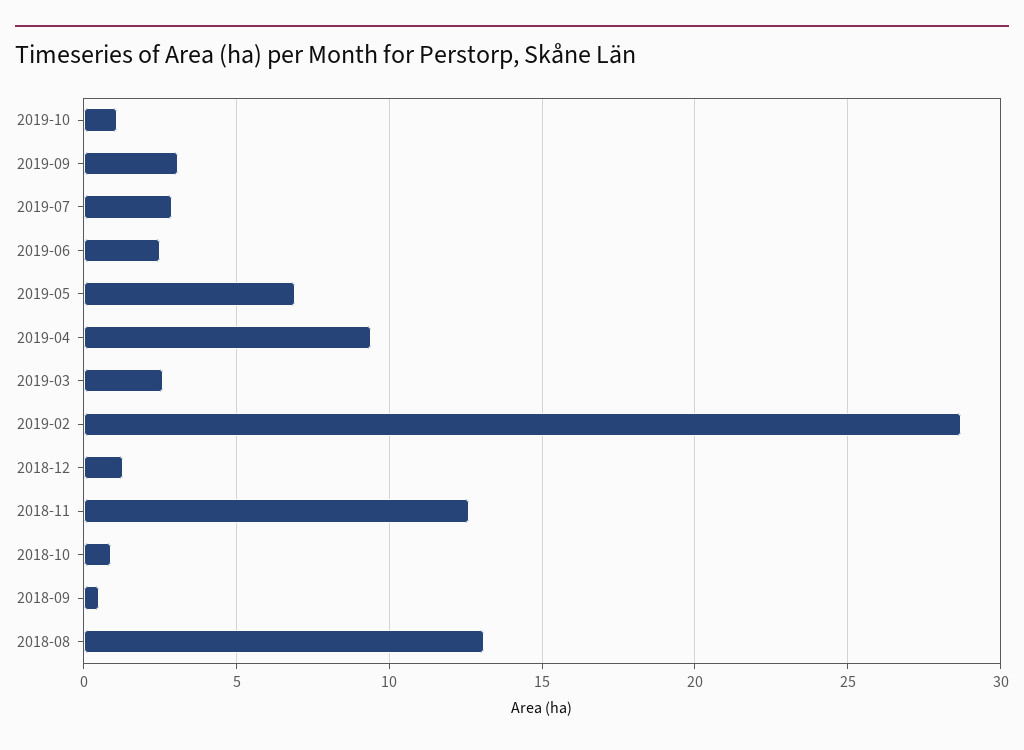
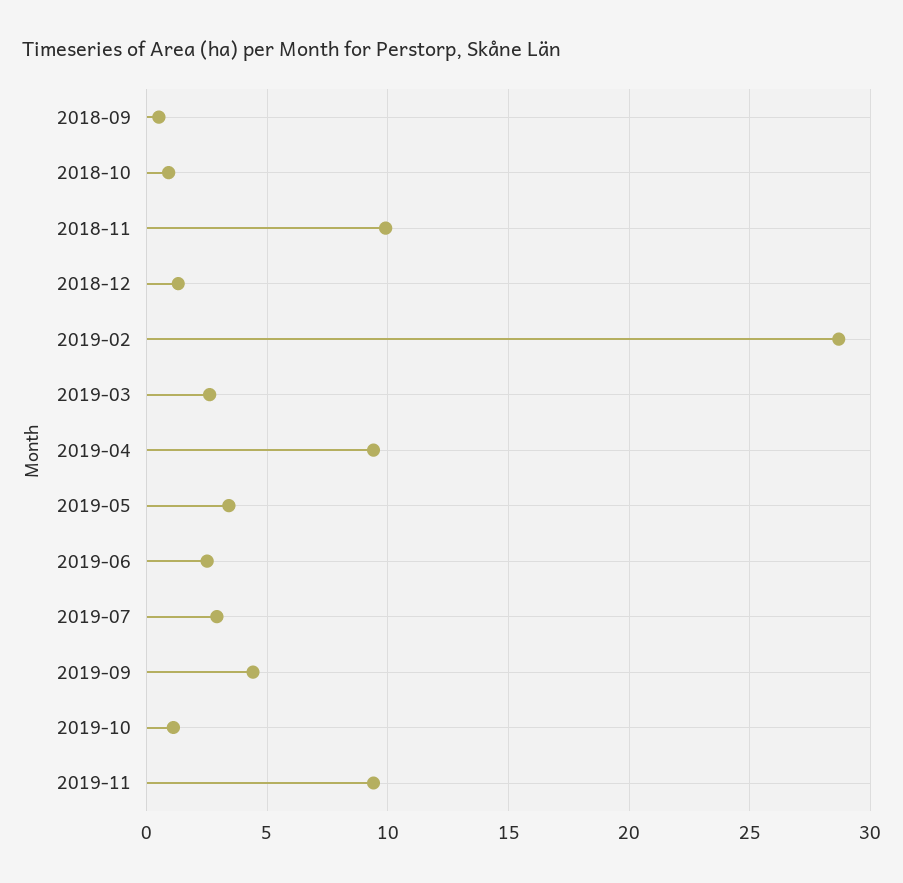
2019-09: 3 -> 4.5
2019-05: 7 -> 3.5
2018-11: 12.5 -> 10
2018-08: 13 -> none
2019-11: none -> 9.5

